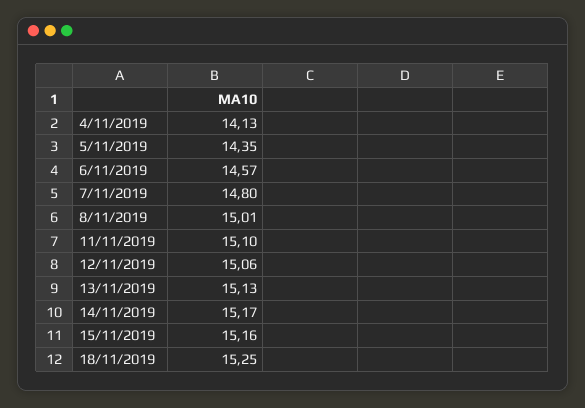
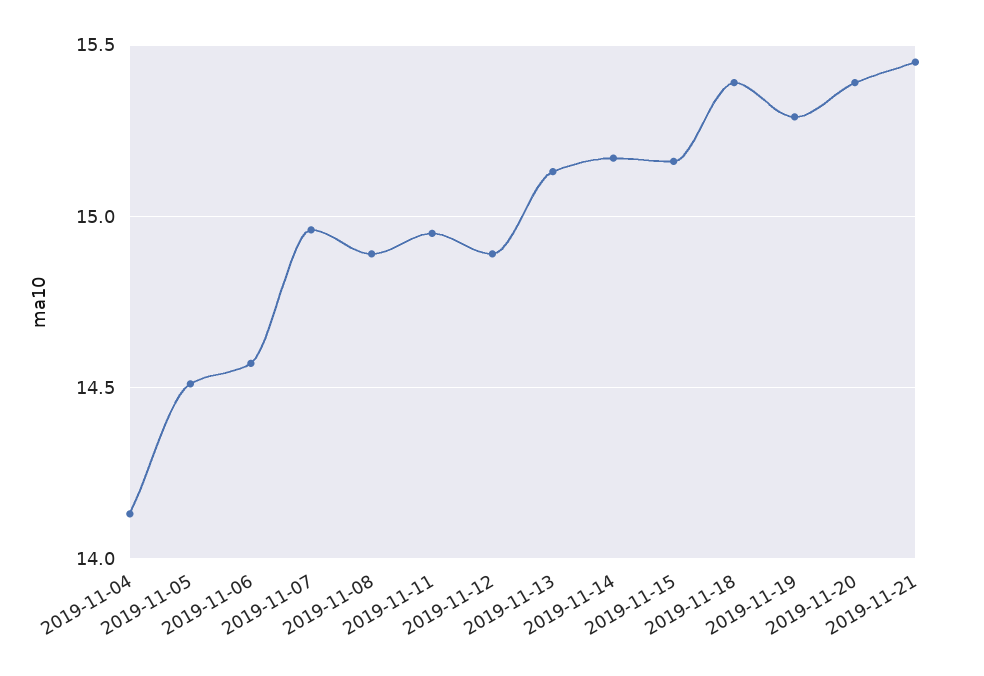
5/11/2019: 14.35 -> 14.5
7/11/2019: 14.8 -> 14.95
8/11/2019: 15.01 -> 14.9
11/11/2019: 15.1 -> 14.95
12/11/2019: 15.06 -> 14.9
18/11/2019: 15.25 -> 15.4
2019-11-19: none -> 15.3
2019-11-20: none -> 15.4
2019-11-21: none -> 15.45

